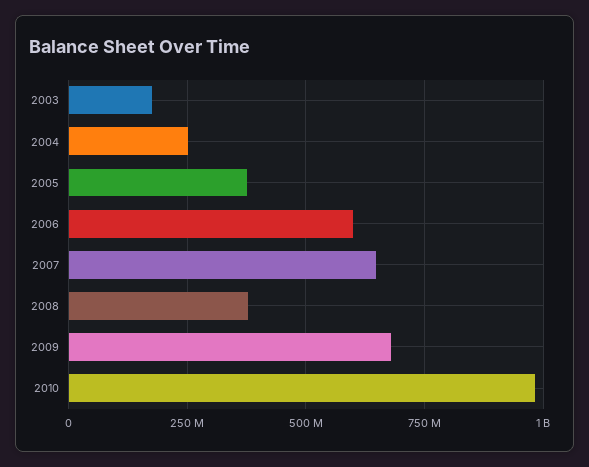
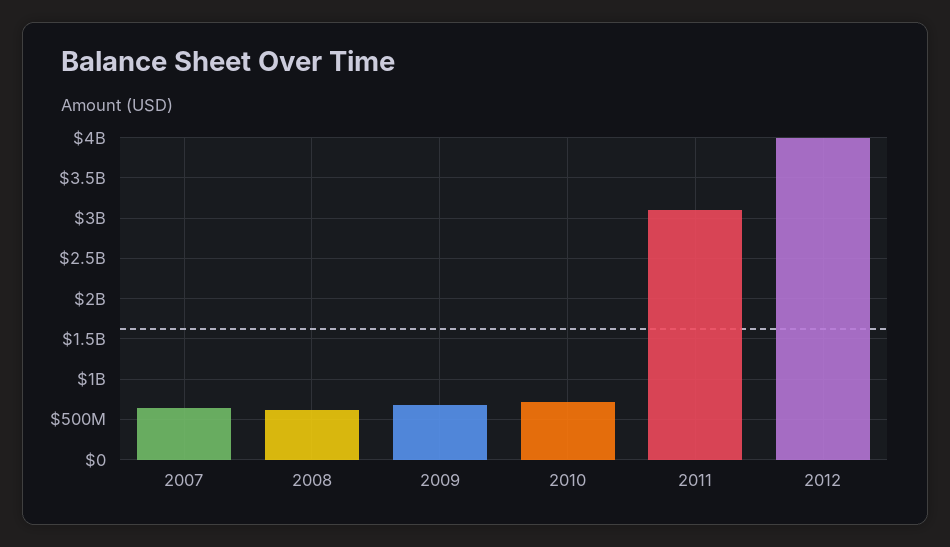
2003: 175000000 -> none
2004: 250000000 -> none
2005: 375000000 -> none
2006: 600000000 -> none
2008: 375000000 -> 600000000
2010: 975000000 -> 700000000
2011: none -> 3100000000
2012: none -> 4000000000

